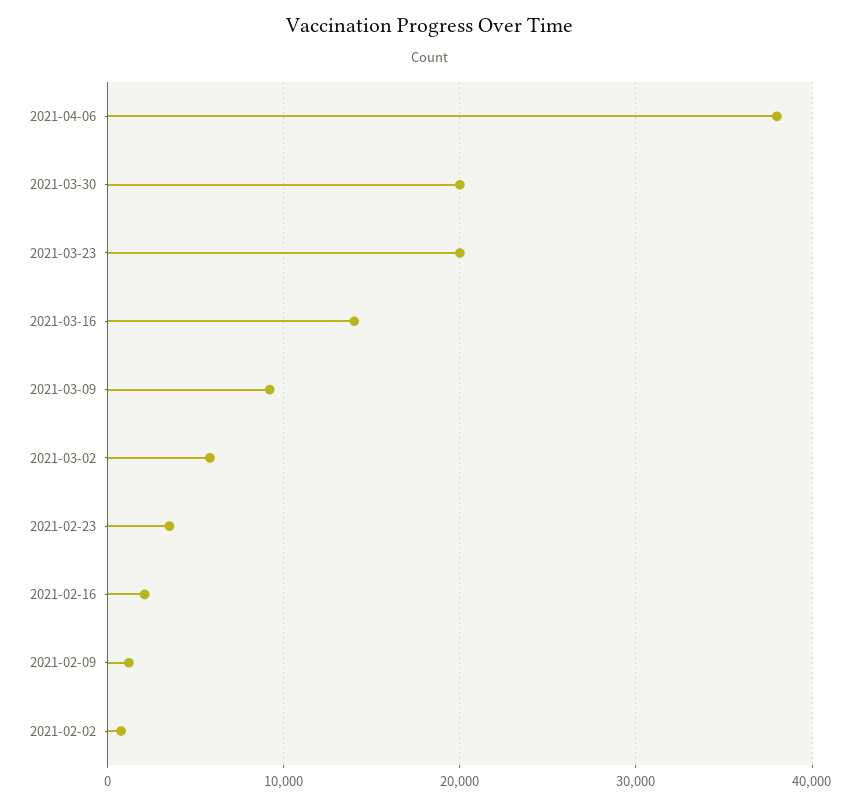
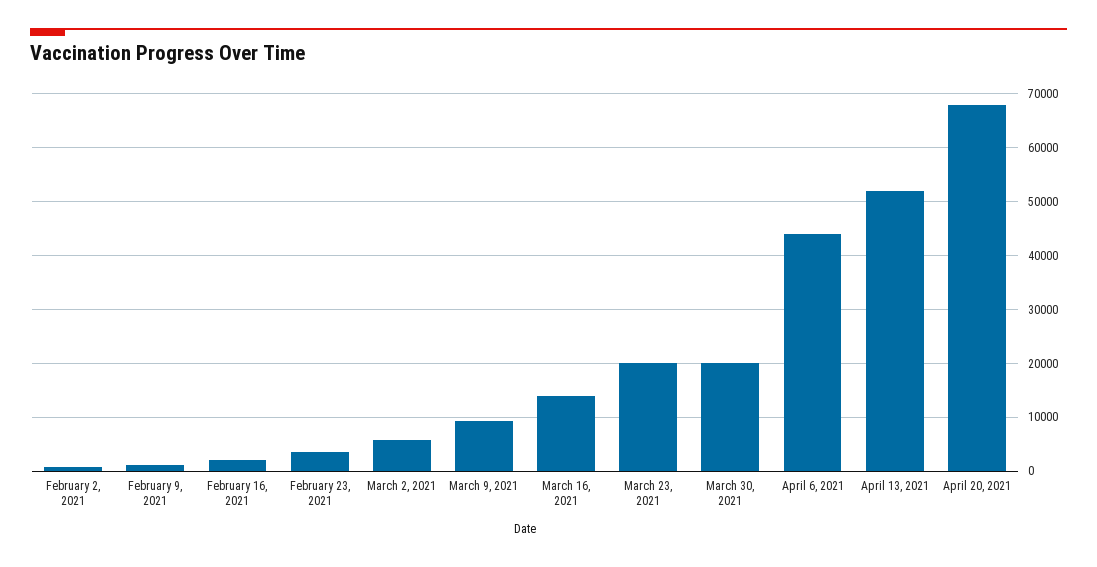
2021-04-06: 38000 -> 44000
April 13, 2021: none -> 52000
April 20, 2021: none -> 68000

